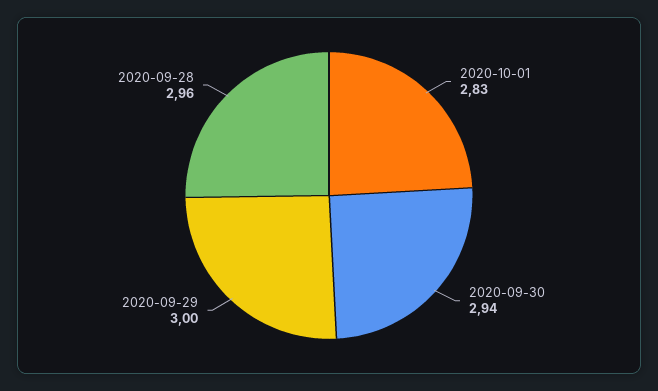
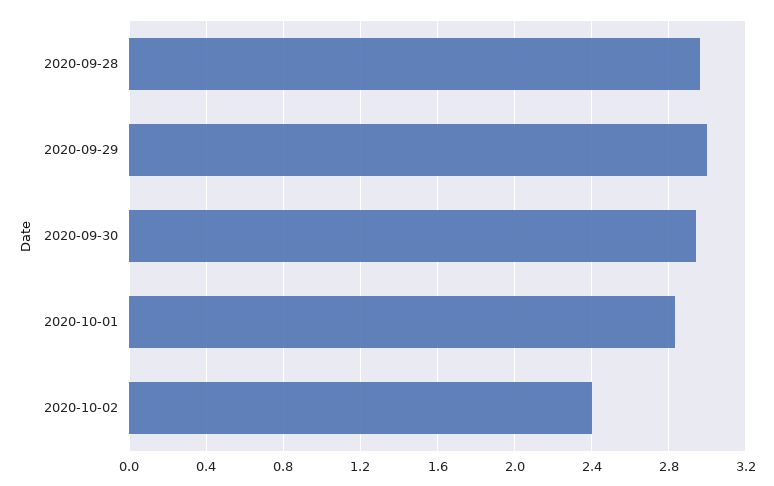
2020-10-02: none -> 2.4

